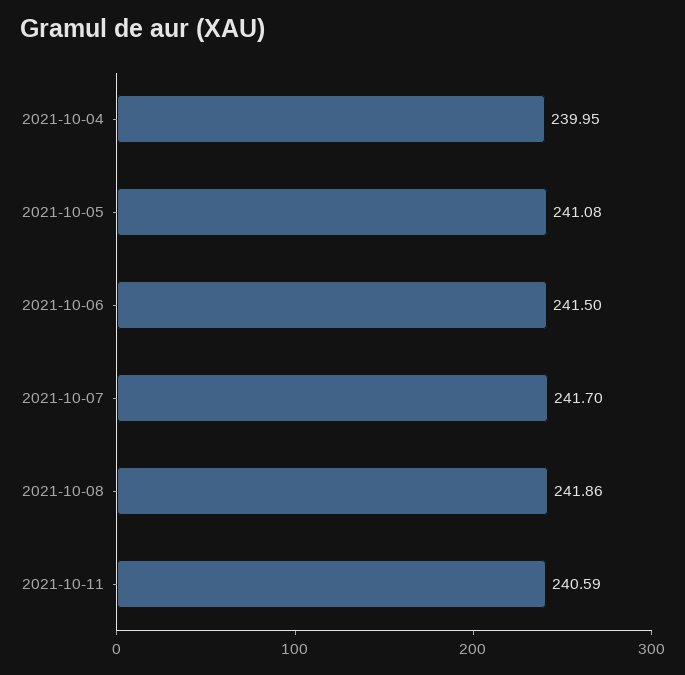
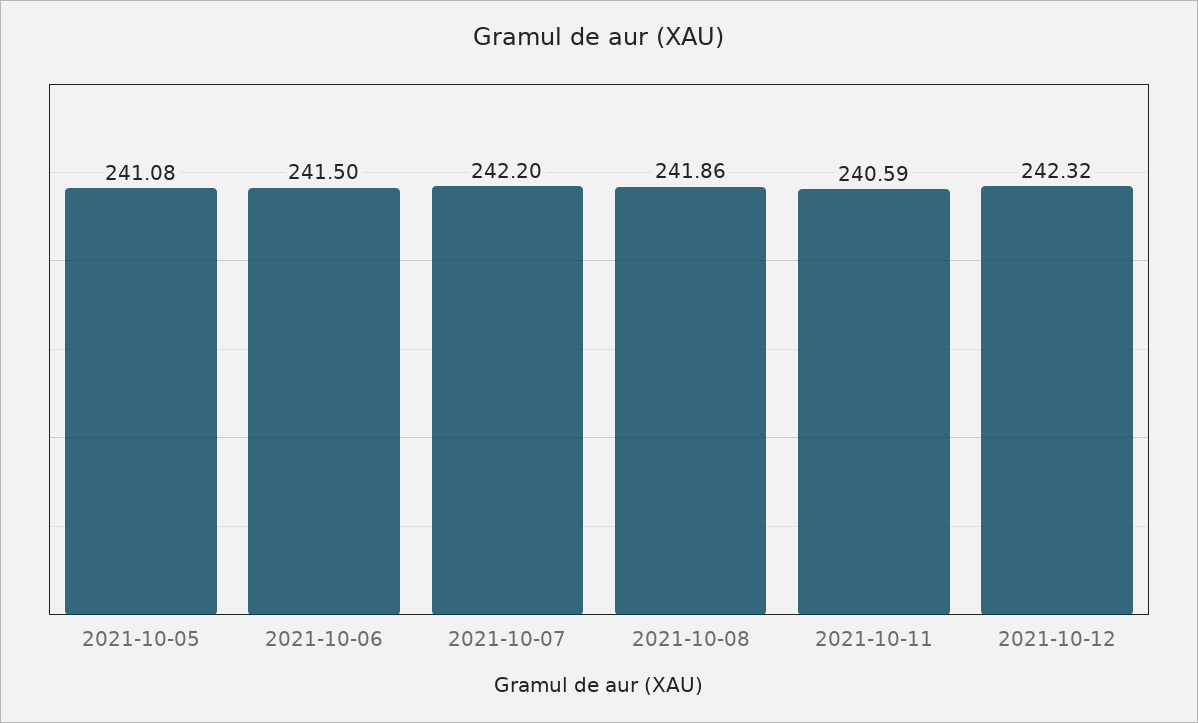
2021-10-04: 239.95 -> none
2021-10-07: 241.7 -> 242.2
2021-10-12: none -> 242.32

